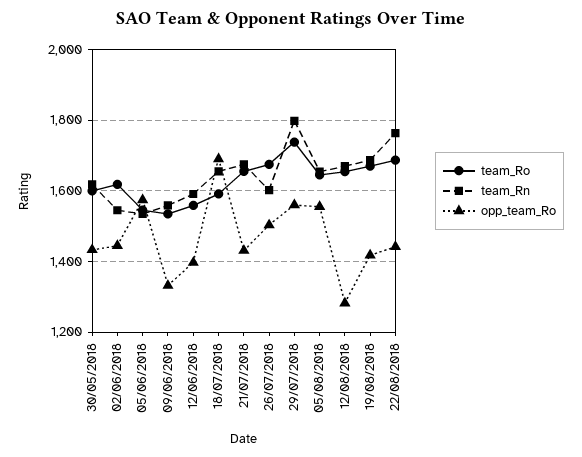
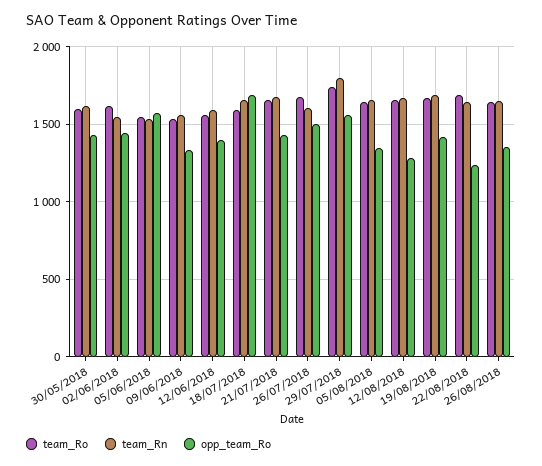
opp_team_Ro, 05/08/2018: 1560 -> 1350
team_Rn, 22/08/2018: 1760 -> 1650
opp_team_Ro, 22/08/2018: 1440 -> 1250
team_Ro, 26/08/2018: none -> 1650
team_Rn, 26/08/2018: none -> 1650
opp_team_Ro, 26/08/2018: none -> 1350

